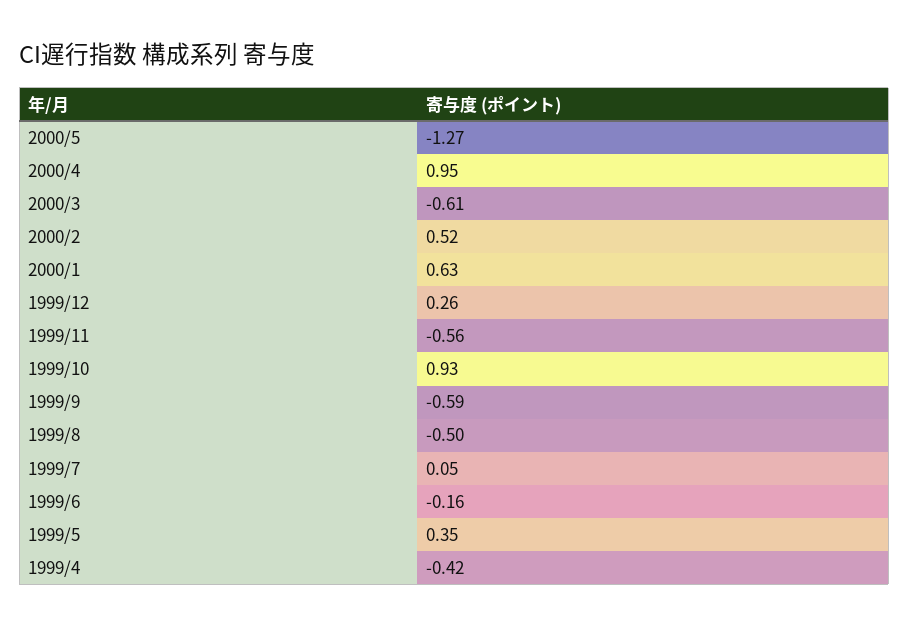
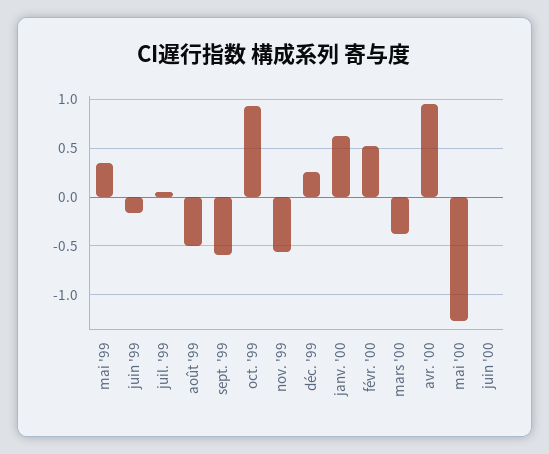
2000/3: -0.61 -> -0.4
1999/4: -0.42 -> none
juin '00: none -> 0

